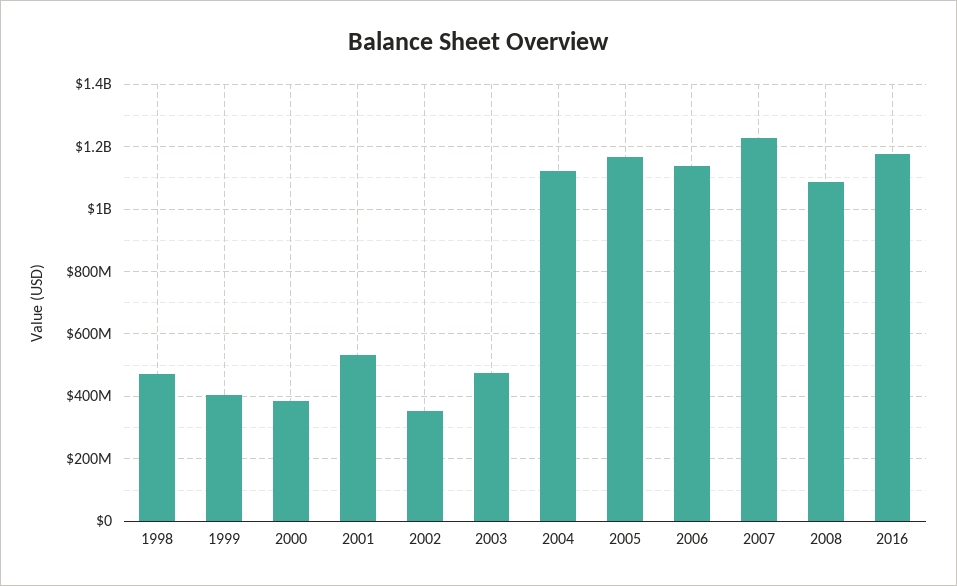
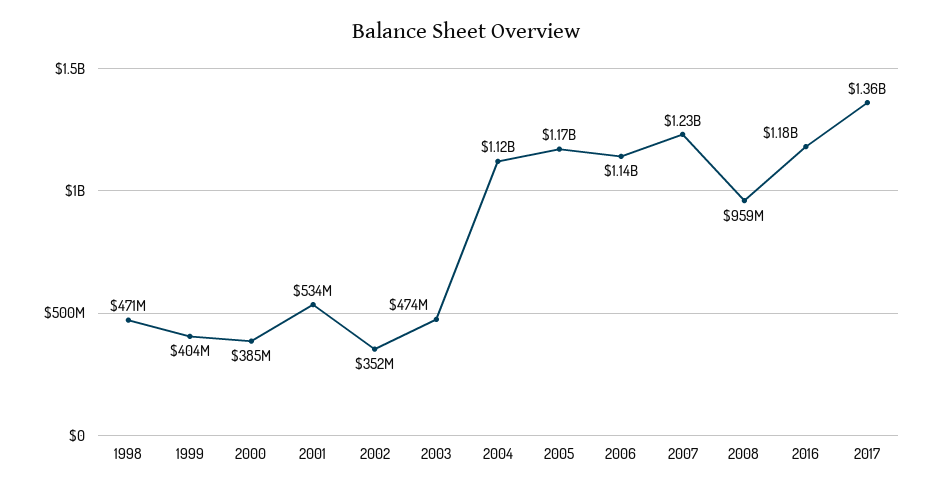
2008: 1080000000 -> 959000000
2017: none -> 1360000000

